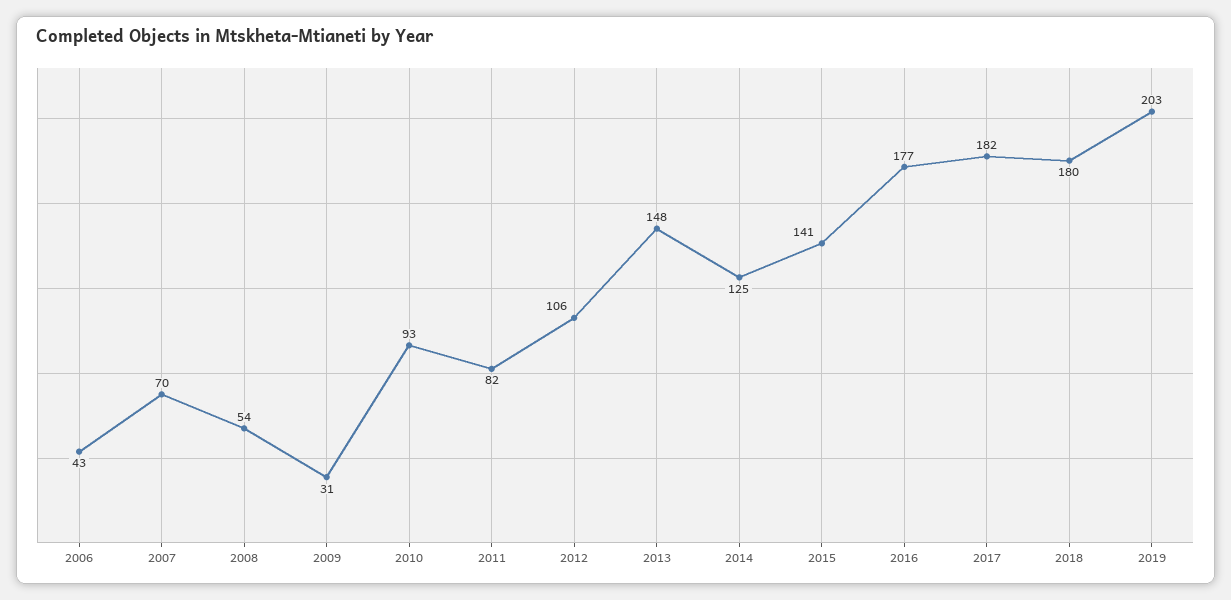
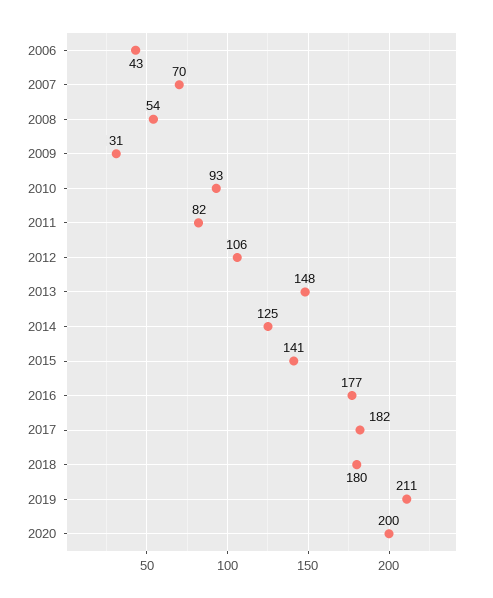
2019: 203 -> 211
2020: none -> 200

